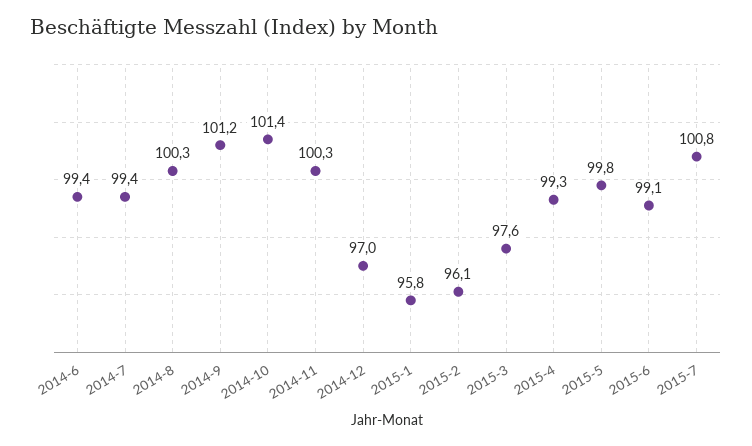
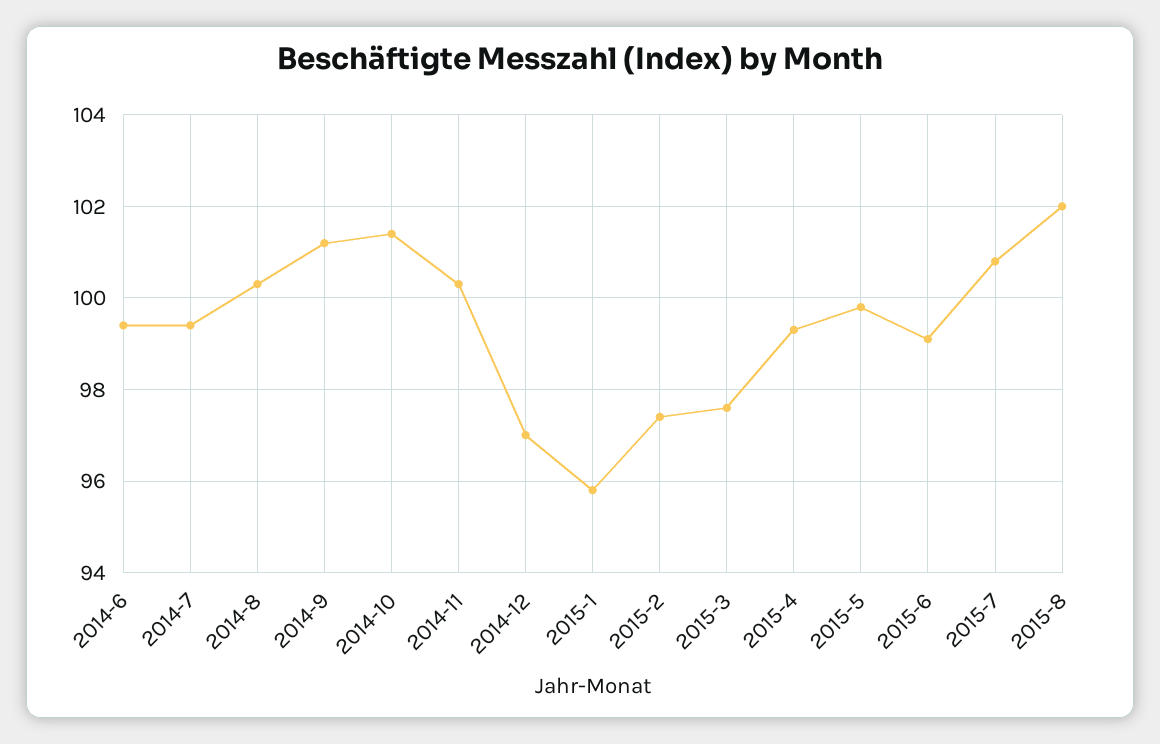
2015-2: 96.1 -> 97.5
2015-8: none -> 102

